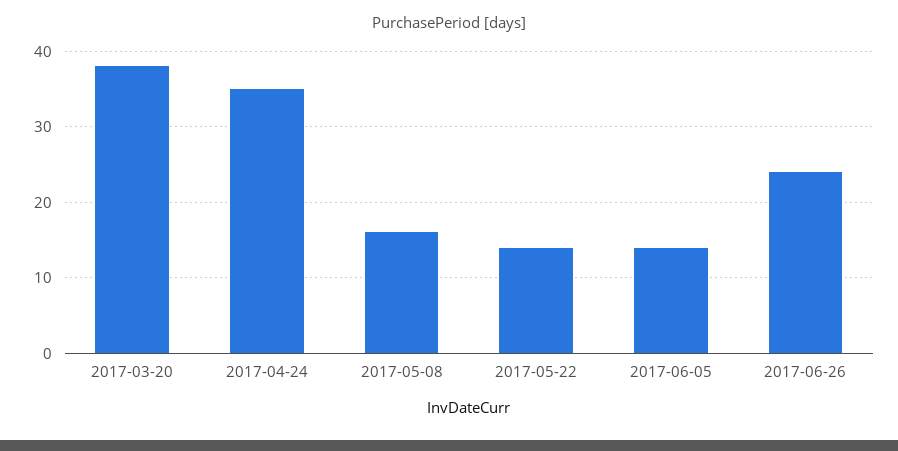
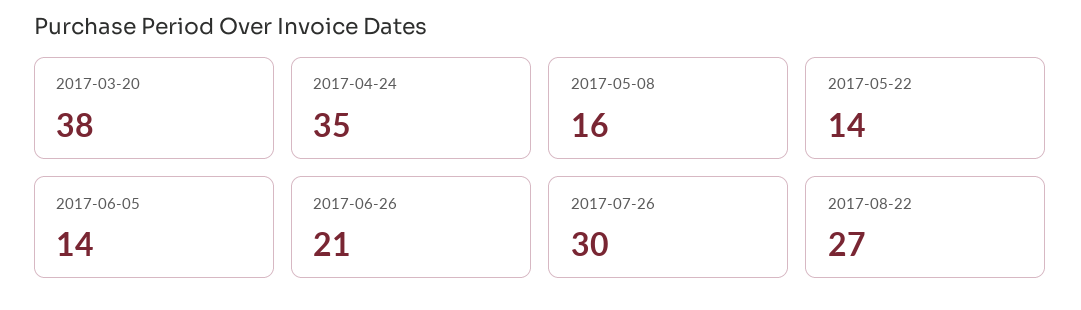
2017-06-26: 24 -> 21
2017-07-26: none -> 30
2017-08-22: none -> 27

